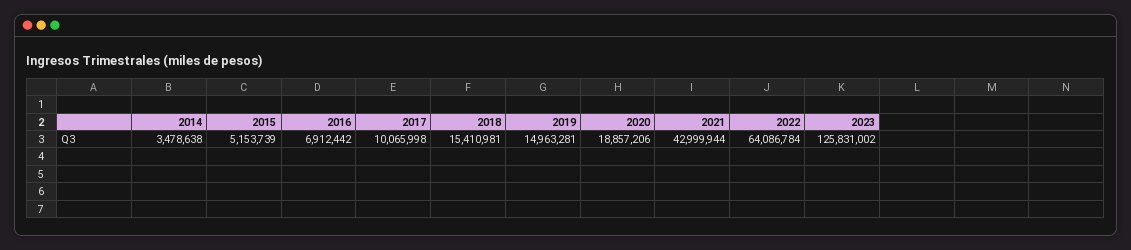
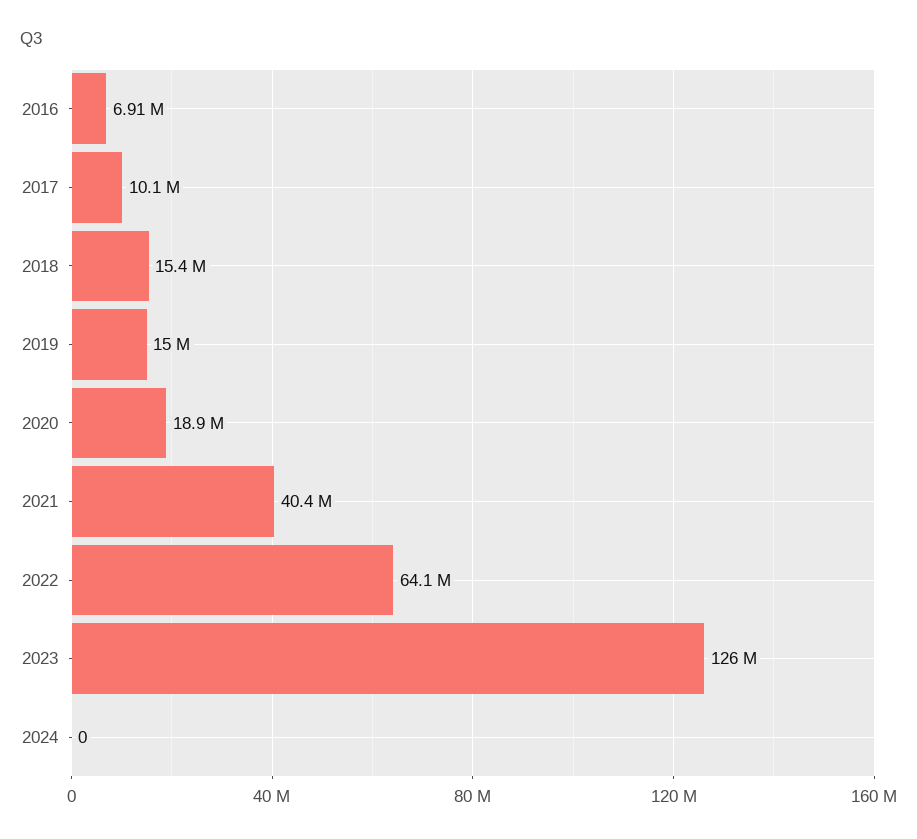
2014: 3478638 -> none
2015: 5153739 -> none
2021: 42999944 -> 40400000
2024: none -> 0

